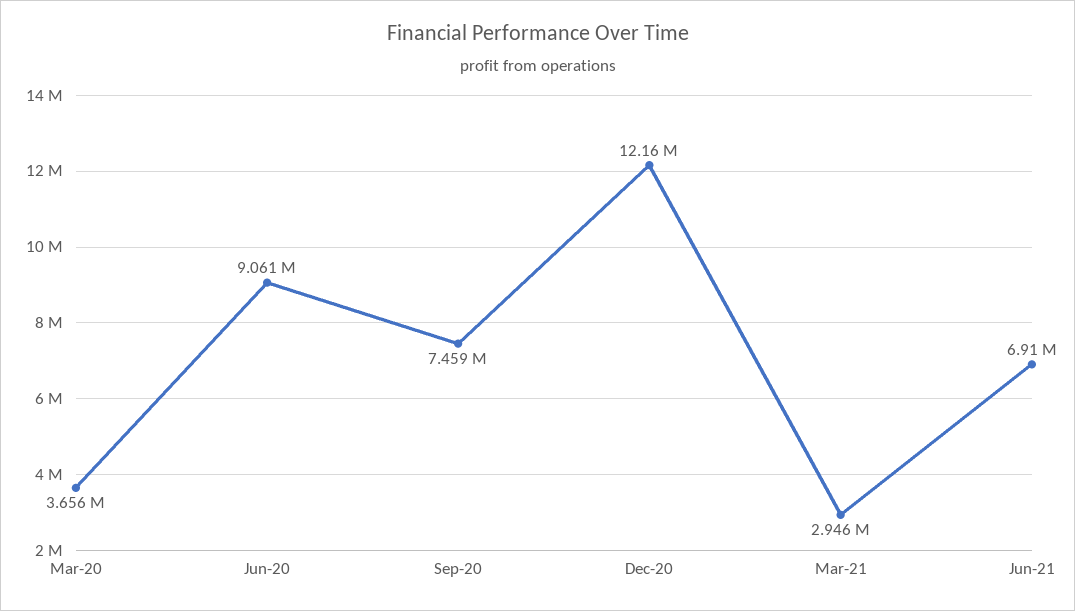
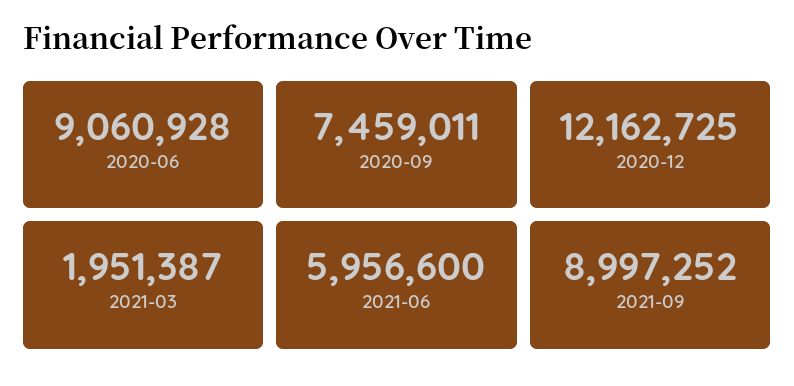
Mar-20: 3656000 -> none
Mar-21: 2946000 -> 1951387
Jun-21: 6910000 -> 5956600
2021-09: none -> 8997252

